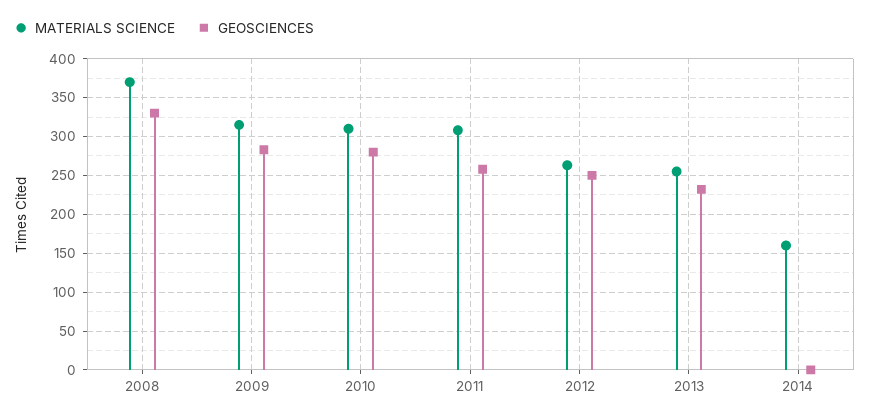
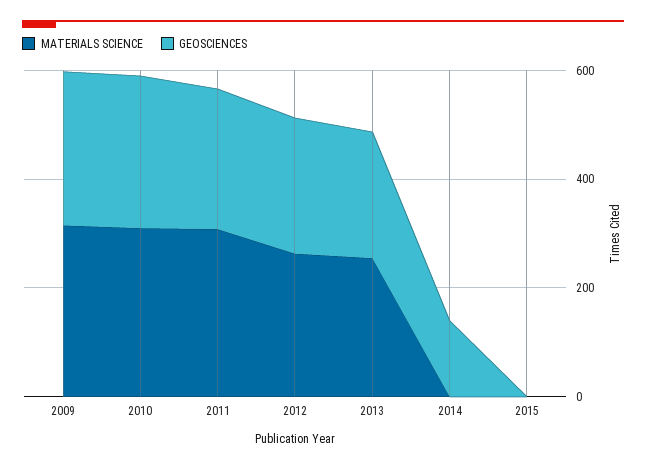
MATERIALS SCIENCE, 2008: 370 -> none
GEOSCIENCES, 2008: 330 -> none
MATERIALS SCIENCE, 2014: 160 -> 0
GEOSCIENCES, 2014: 0 -> 150
MATERIALS SCIENCE, 2015: none -> 0
GEOSCIENCES, 2015: none -> 0

